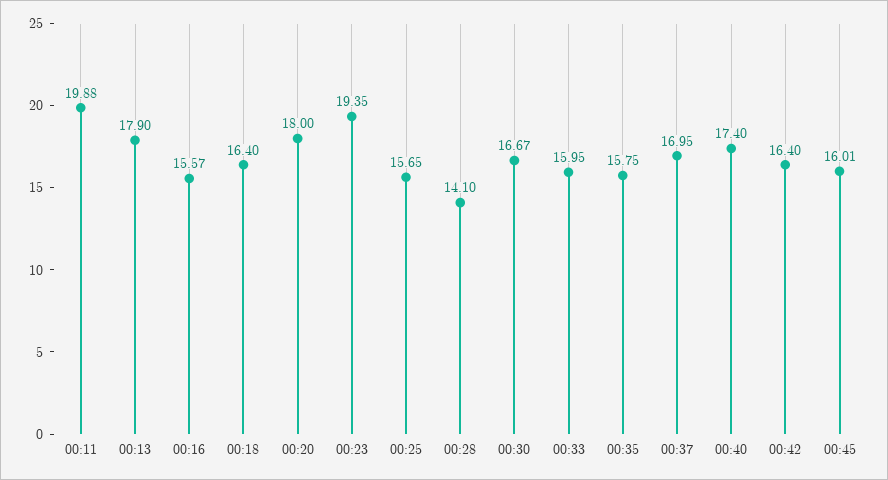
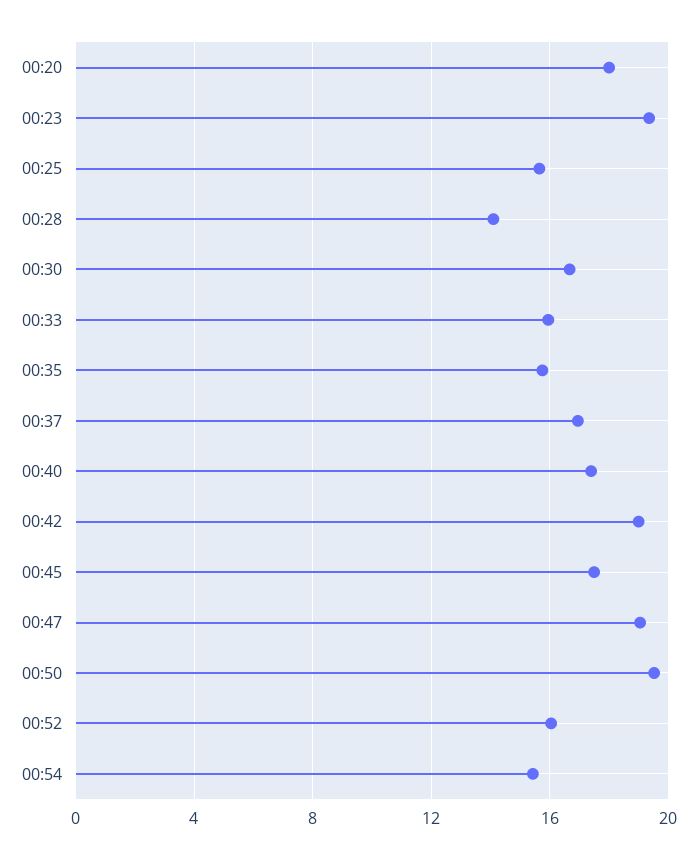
00:11: 19.88 -> none
00:13: 17.9 -> none
00:16: 15.57 -> none
00:18: 16.4 -> none
00:42: 16.4 -> 19
00:45: 16.01 -> 17.5
00:47: none -> 19
00:50: none -> 19.5
00:52: none -> 16
00:54: none -> 15.5

